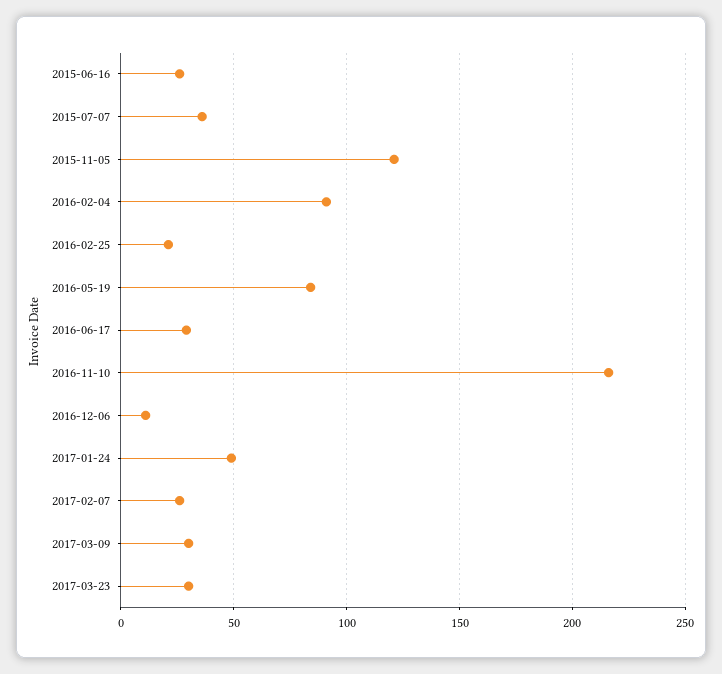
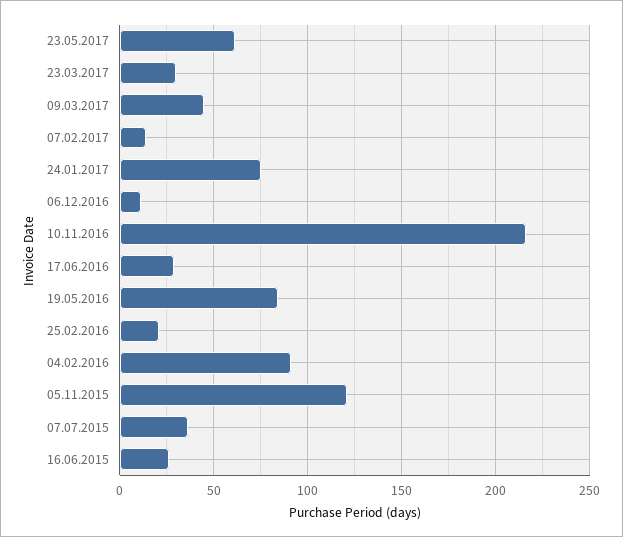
2017-01-24: 50 -> 75
2017-02-07: 25 -> 15
2017-03-09: 30 -> 45
23.05.2017: none -> 60

